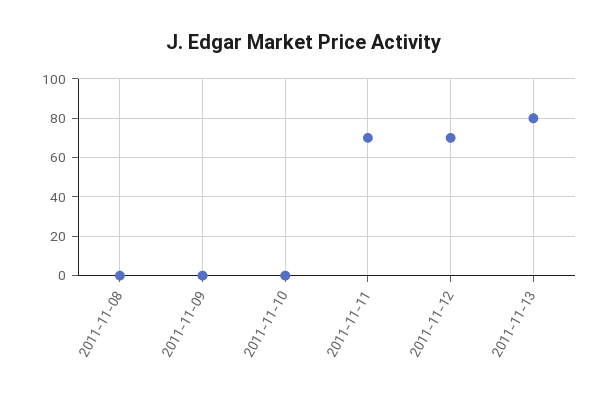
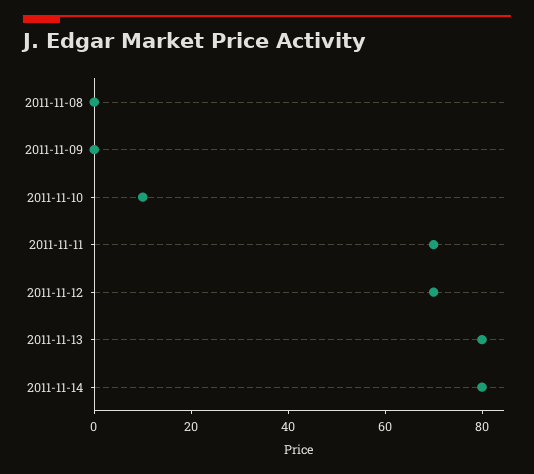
2011-11-10: 0 -> 10
2011-11-14: none -> 80

